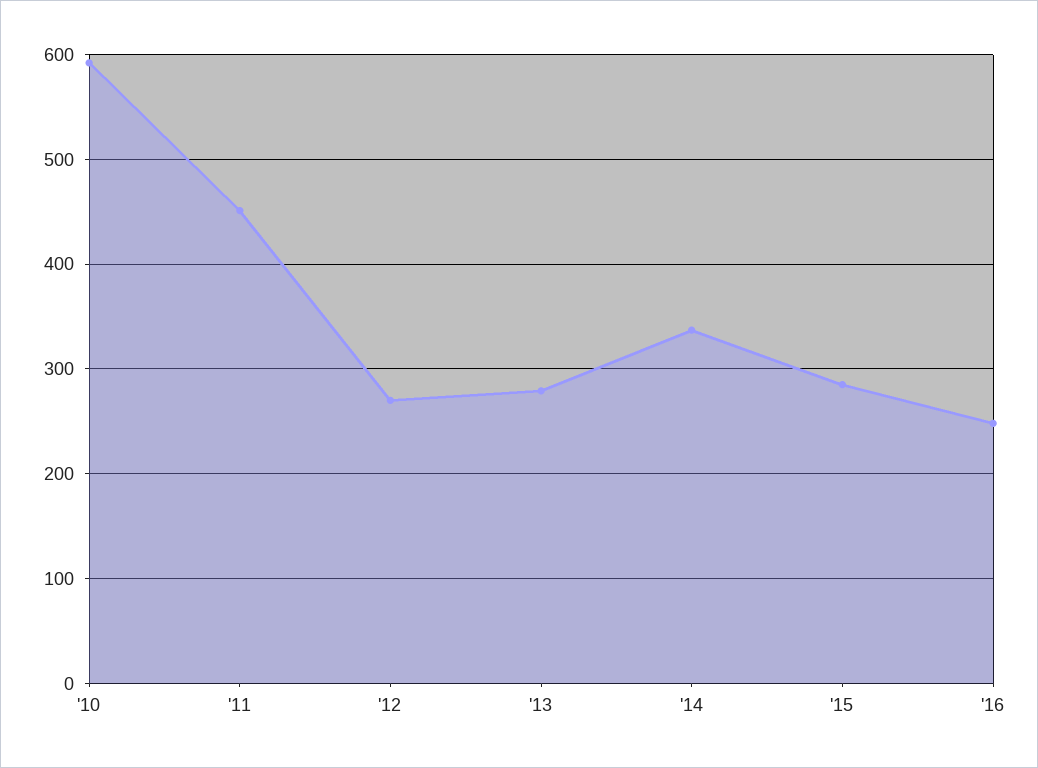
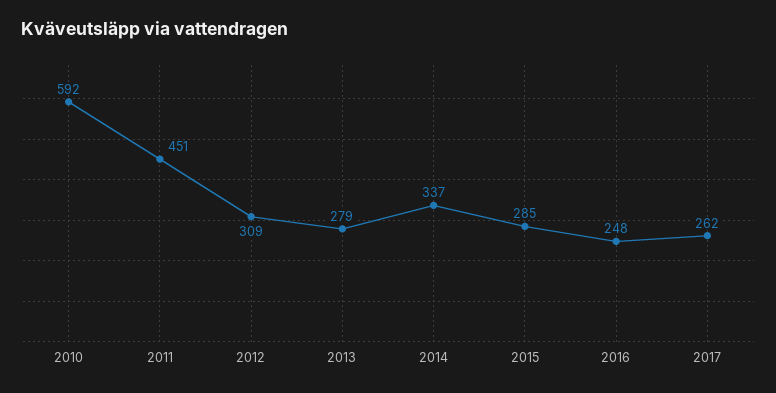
'12: 270 -> 309
2017: none -> 262

